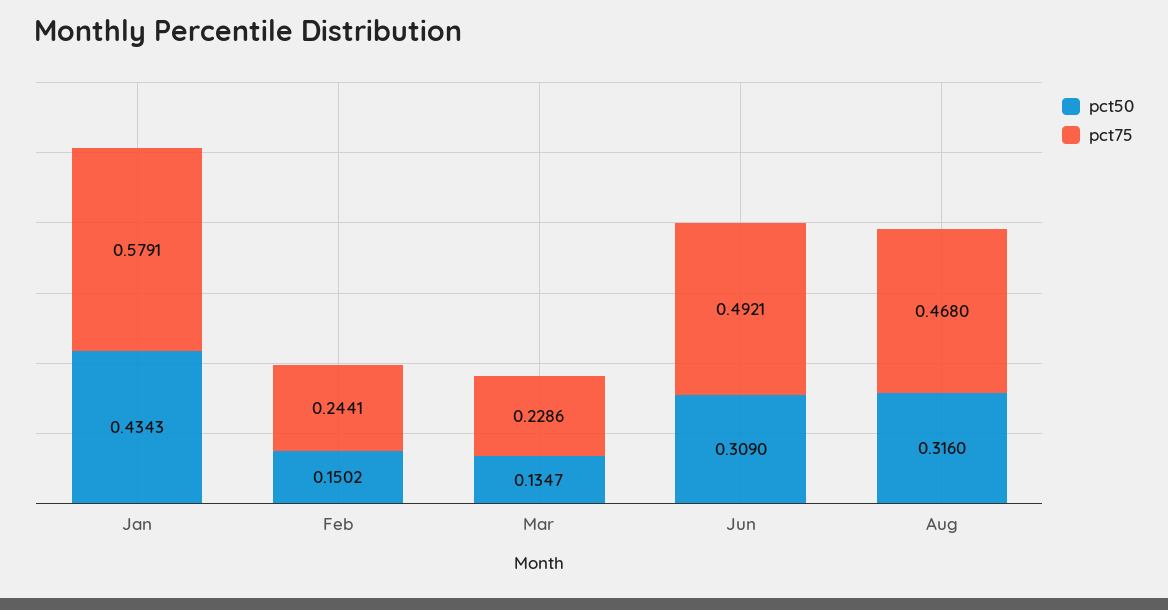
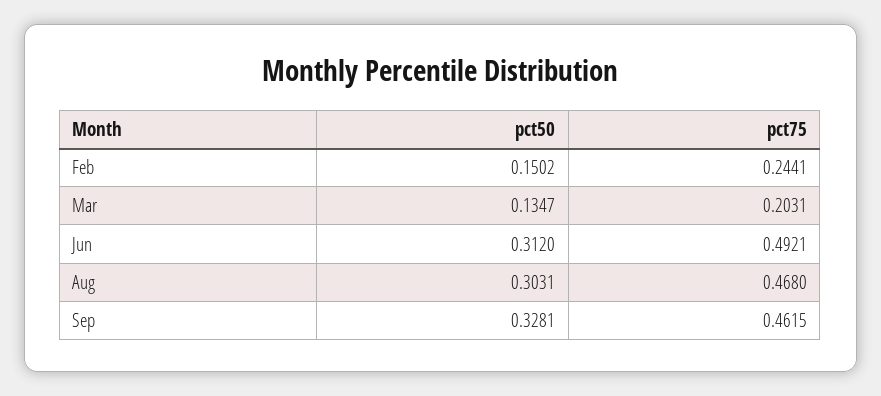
pct50, Jan: 0.4343 -> none
pct75, Jan: 0.5791 -> none
pct75, Mar: 0.2286 -> 0.2031
pct50, Jun: 0.309 -> 0.312
pct50, Aug: 0.316 -> 0.3031
pct50, Sep: none -> 0.3281
pct75, Sep: none -> 0.4615

